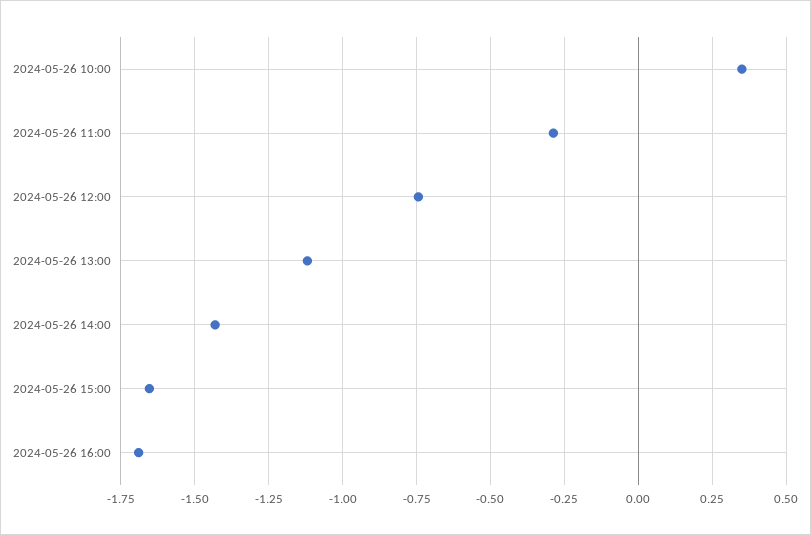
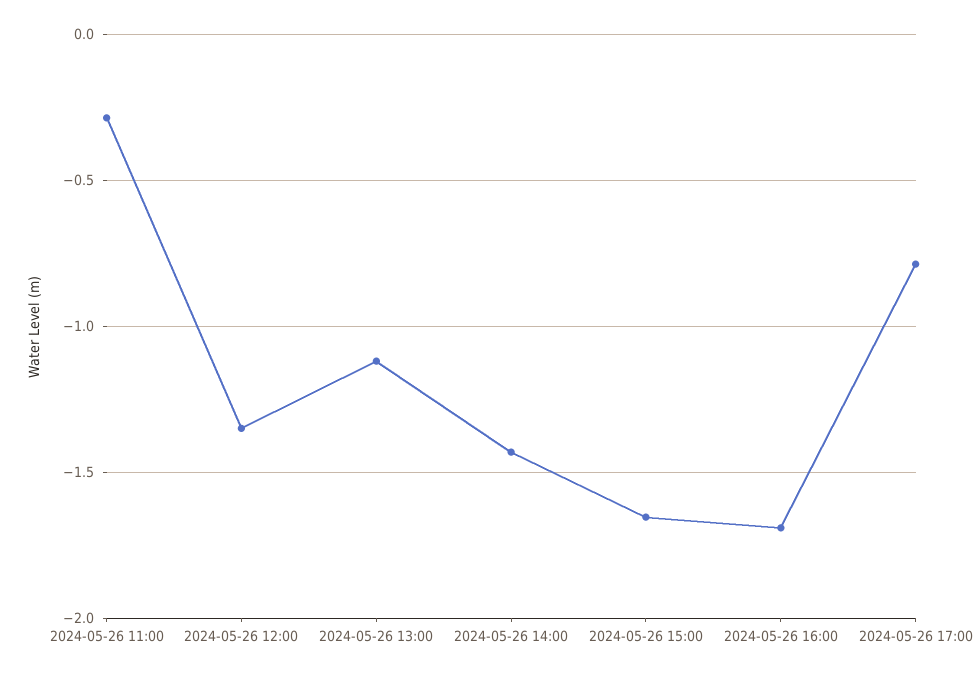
2024-05-26 10:00: 0.35 -> none
2024-05-26 12:00: -0.75 -> -1.35
2024-05-26 17:00: none -> -0.8

